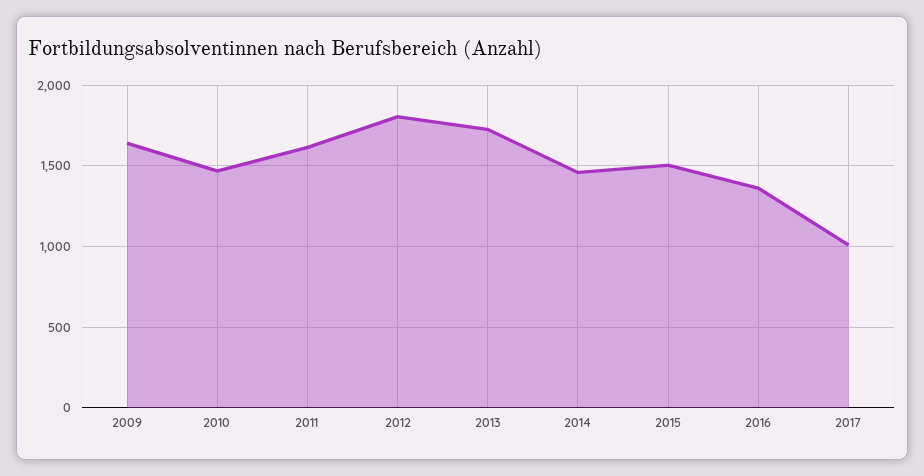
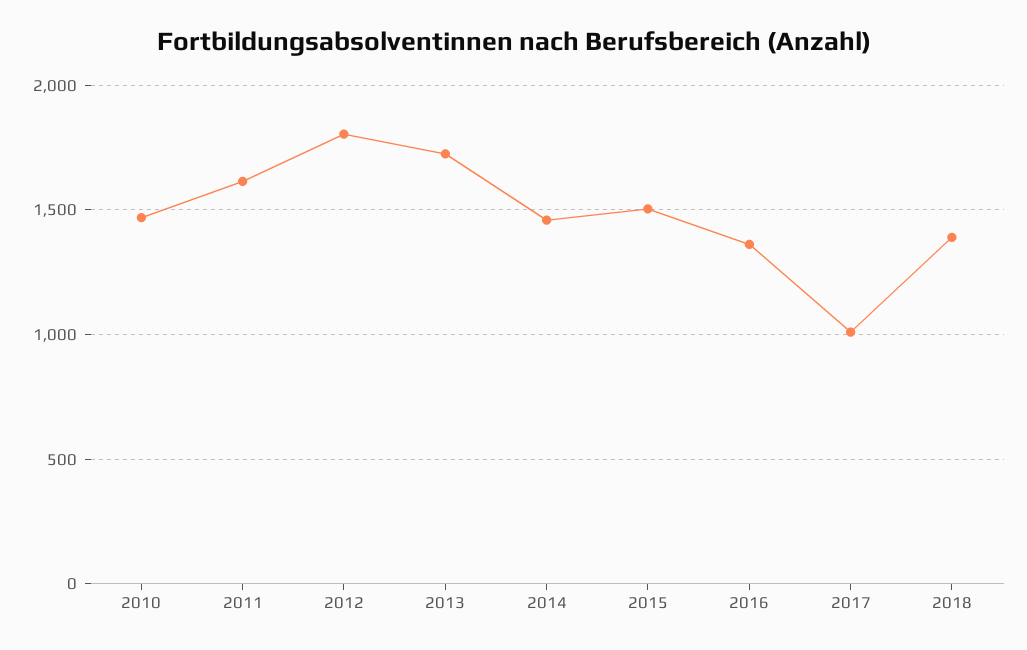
2009: 1650 -> none
2018: none -> 1400

